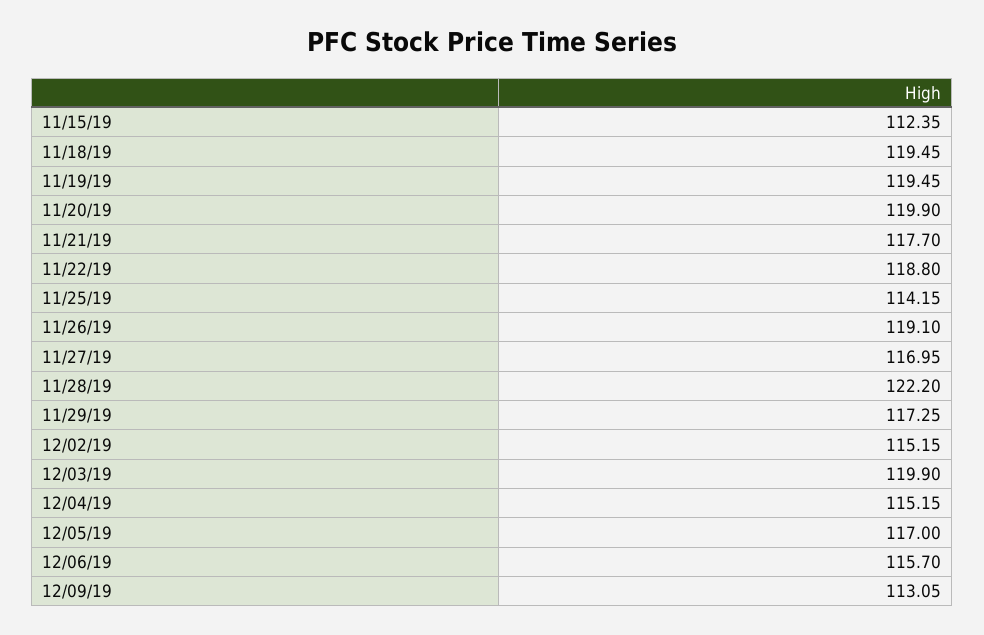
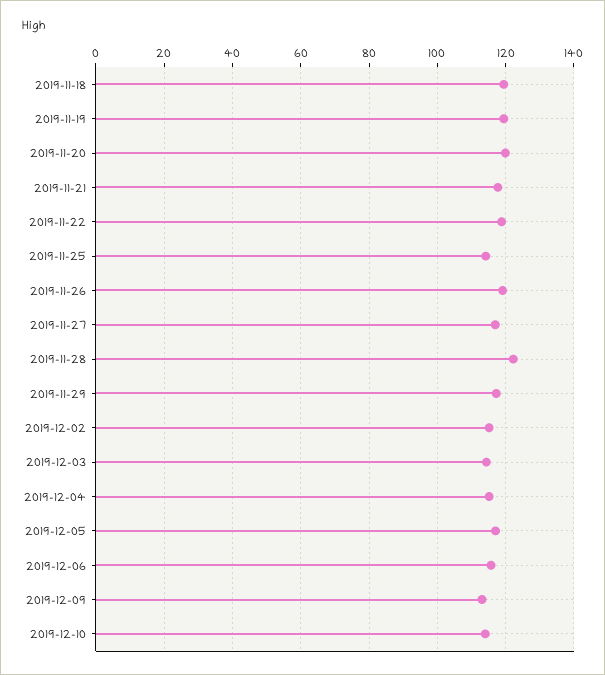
11/15/19: 112.35 -> none
12/03/19: 119.9 -> 114
2019-12-10: none -> 114

